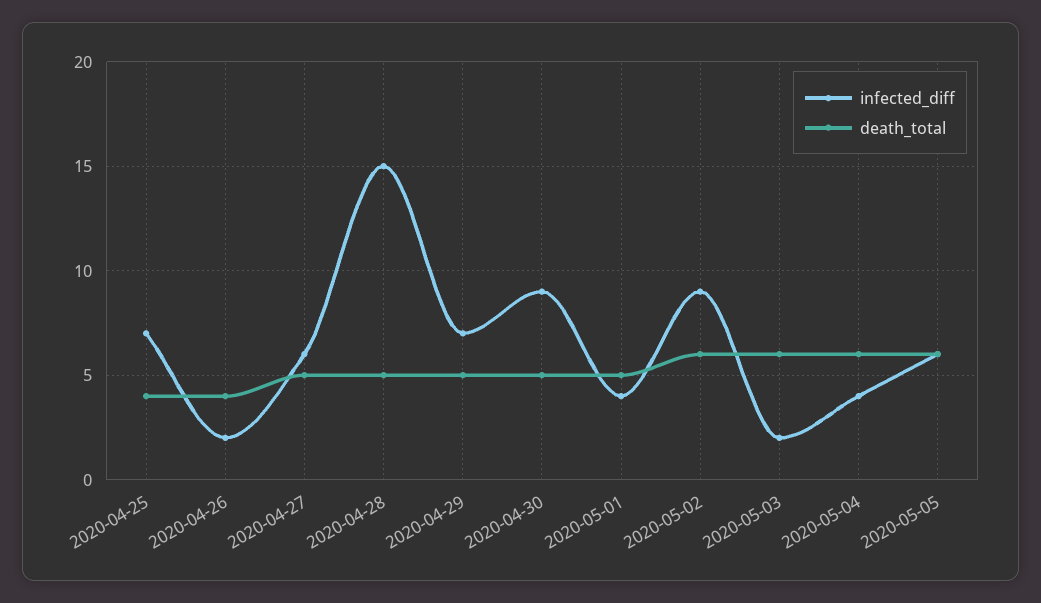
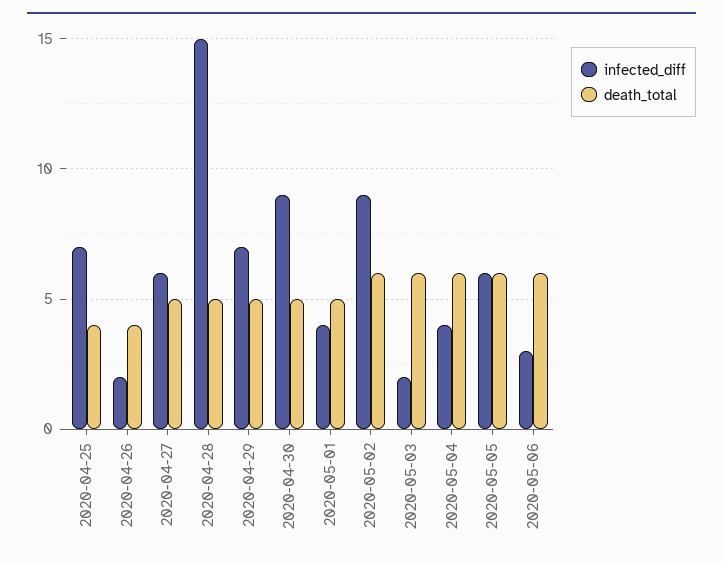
infected_diff, 2020-05-06: none -> 3
death_total, 2020-05-06: none -> 6

